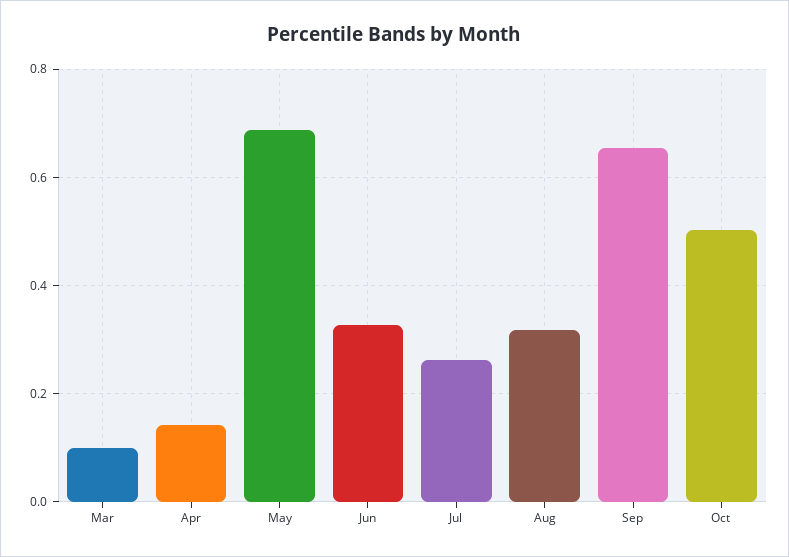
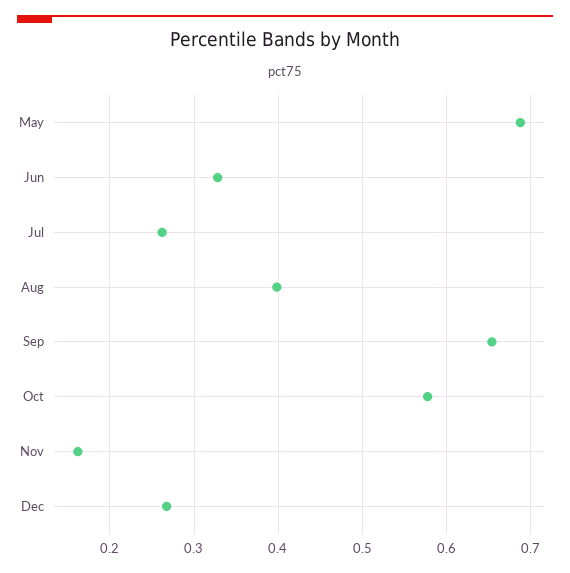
Mar: 0.1 -> none
Apr: 0.14 -> none
Aug: 0.32 -> 0.4
Oct: 0.5 -> 0.58
Nov: none -> 0.16
Dec: none -> 0.27

